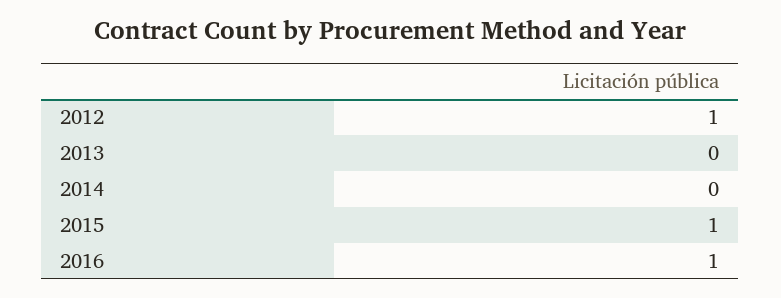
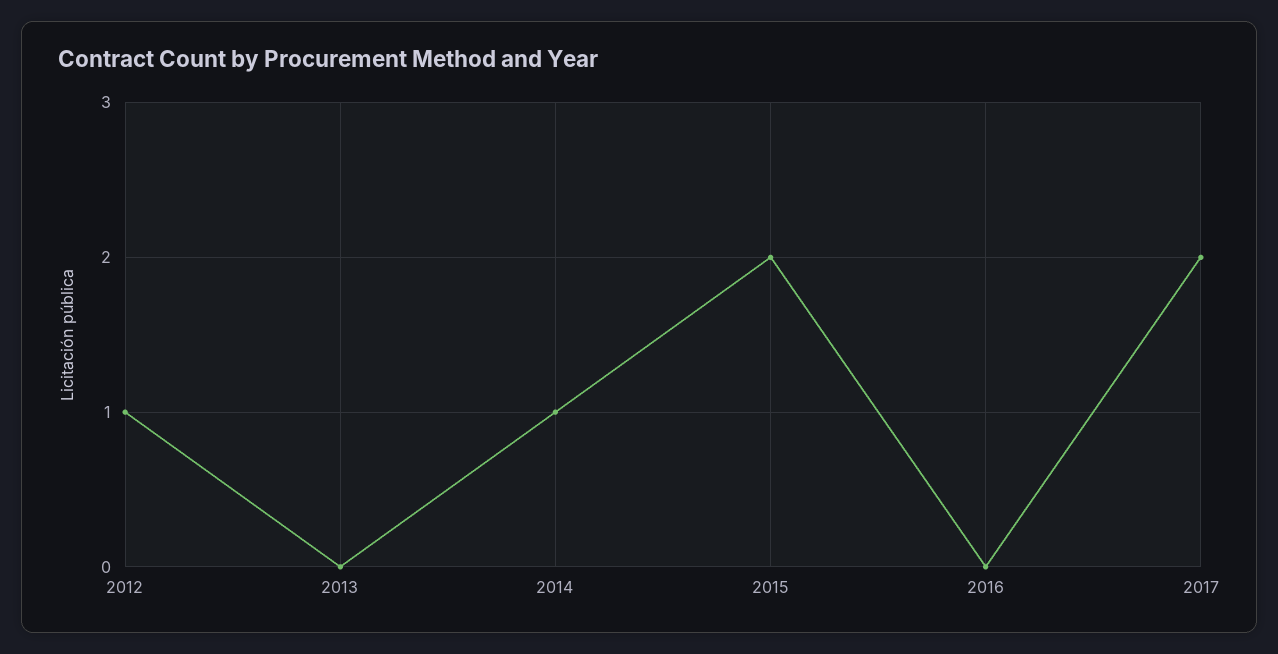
2014: 0 -> 1
2015: 1 -> 2
2016: 1 -> 0
2017: none -> 2

